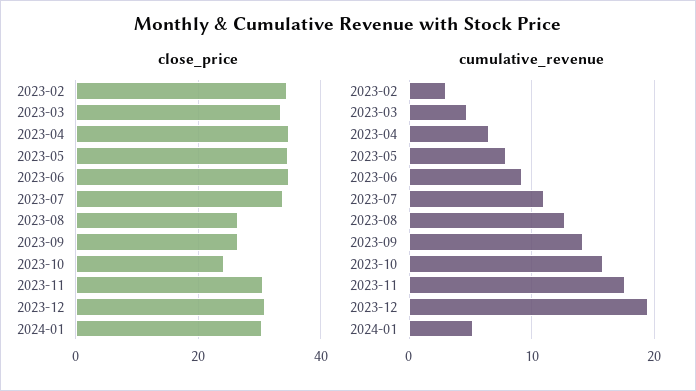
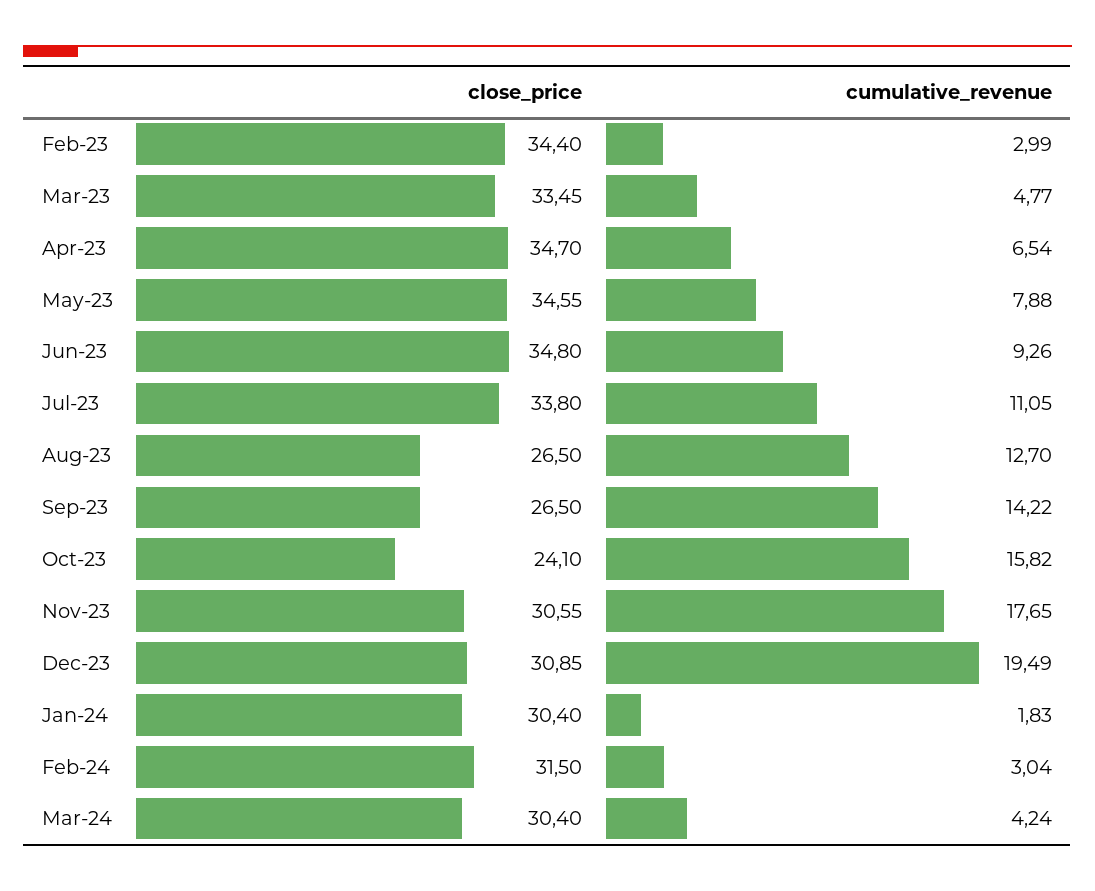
cumulative_revenue, 2024-01: 5 -> 1.83
close_price, Feb-24: none -> 31.5
cumulative_revenue, Feb-24: none -> 3.04
close_price, Mar-24: none -> 30.4
cumulative_revenue, Mar-24: none -> 4.24

